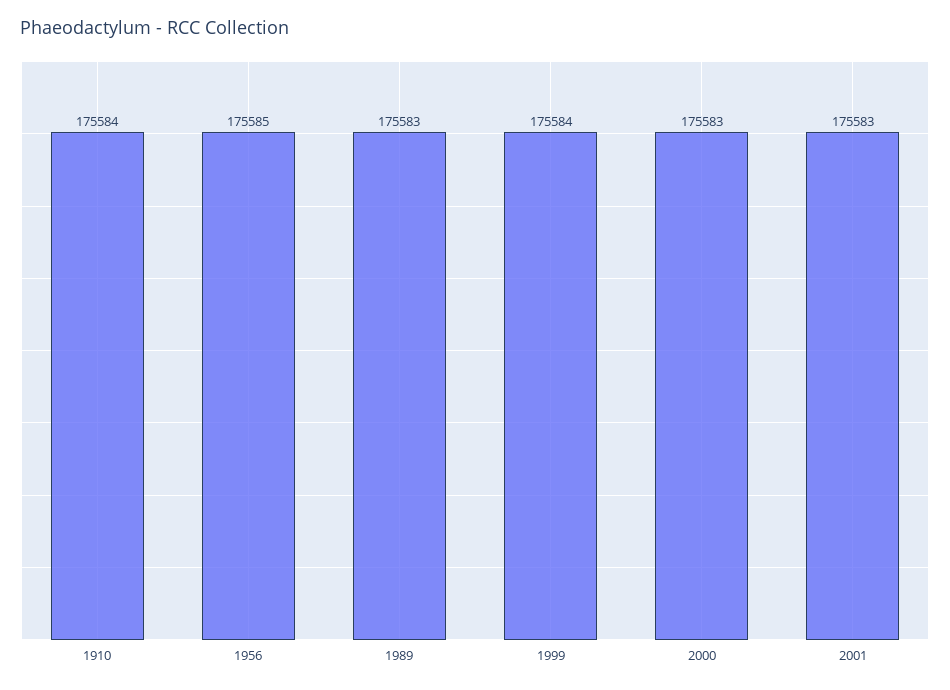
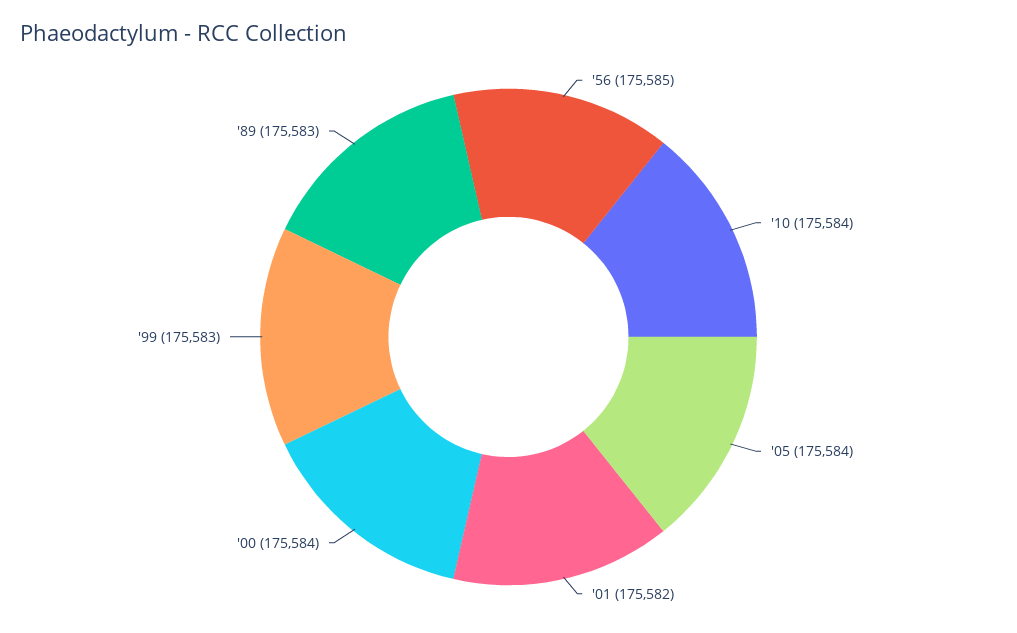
1999: 175584 -> 175583
2000: 175583 -> 175584
2001: 175583 -> 175582
'05: none -> 175584

